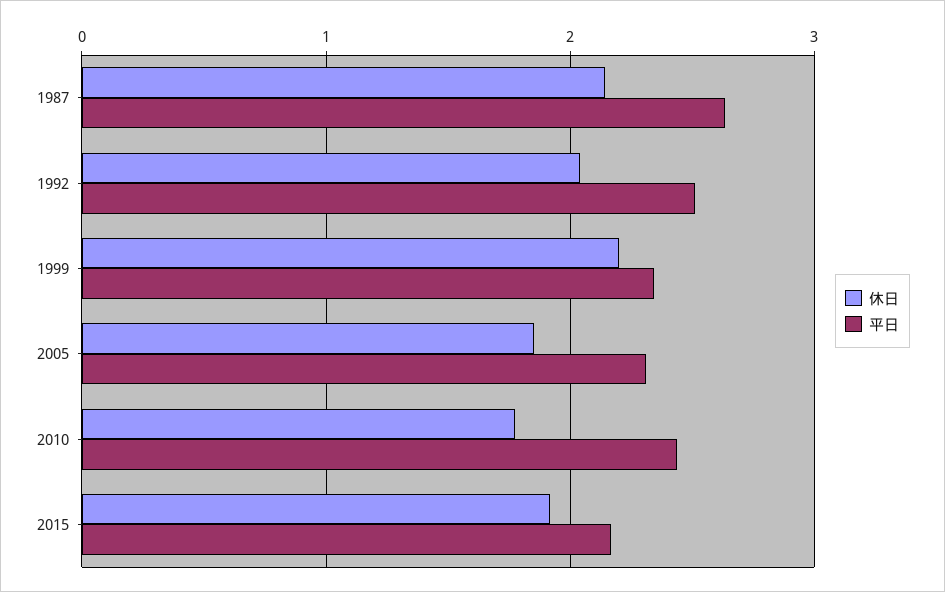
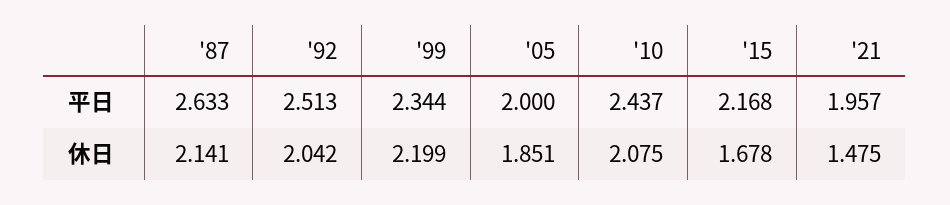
平日, 2005: 2.3 -> 2
休日, 2010: 1.8 -> 2.075
休日, 2015: 1.9 -> 1.678
平日, '21: none -> 1.957
休日, '21: none -> 1.475

